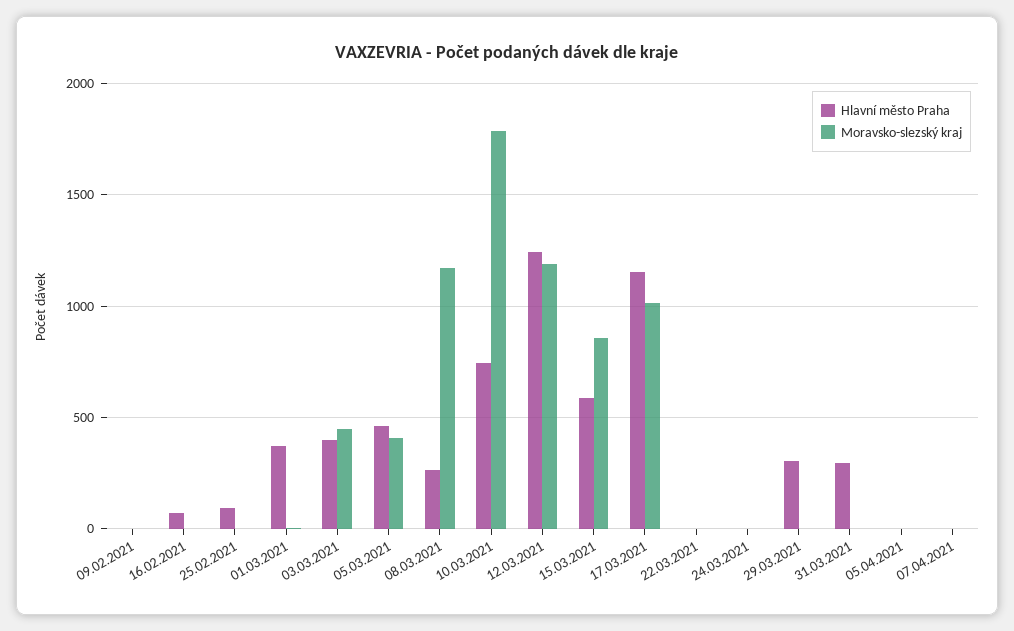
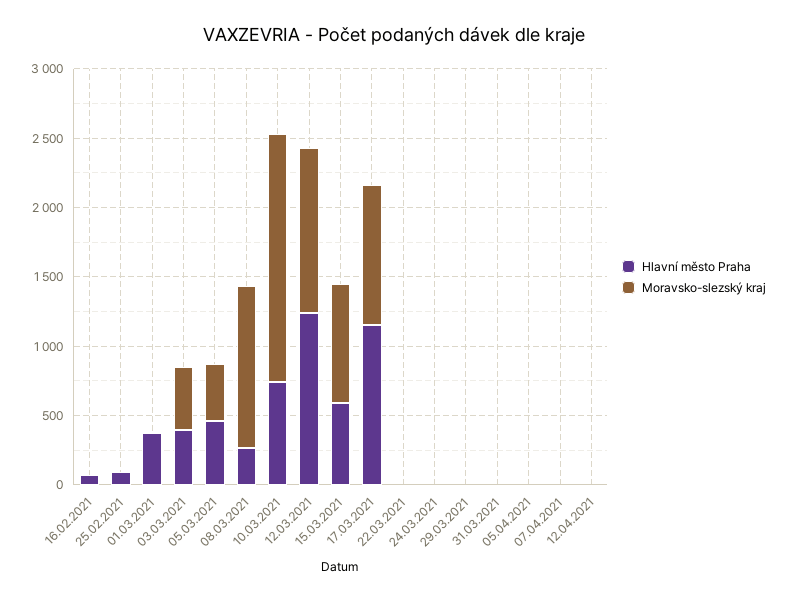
Hlavní město Praha, 09.02.2021: 0 -> none
Moravsko-slezský kraj, 09.02.2021: 0 -> none
Hlavní město Praha, 29.03.2021: 300 -> 0
Hlavní město Praha, 31.03.2021: 300 -> 0
Hlavní město Praha, 12.04.2021: none -> 0
Moravsko-slezský kraj, 12.04.2021: none -> 0

